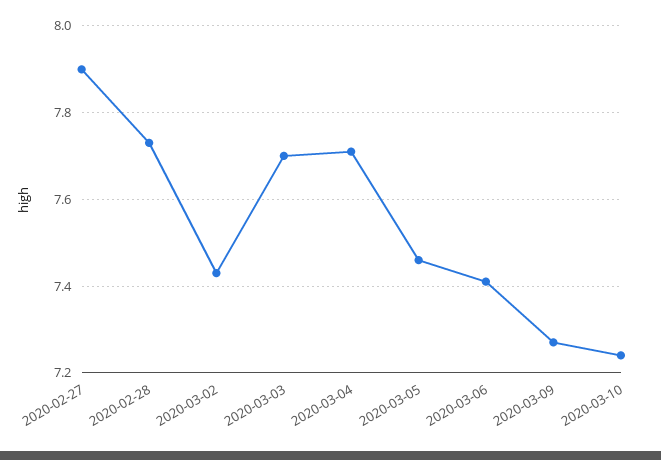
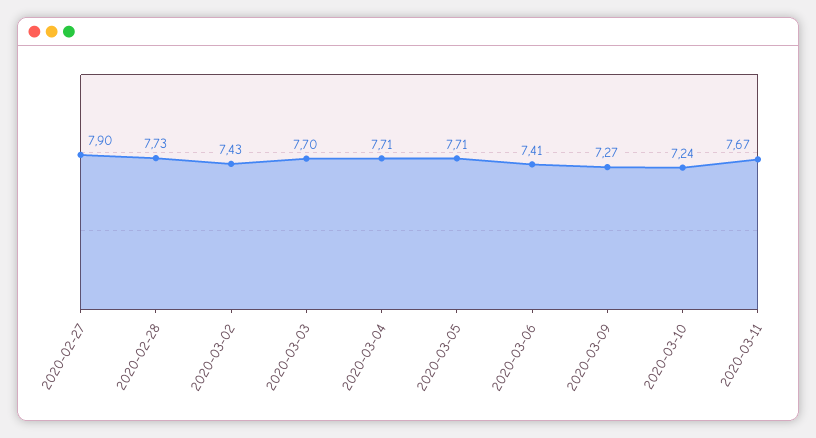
2020-03-05: 7.45 -> 7.71
2020-03-11: none -> 7.67

